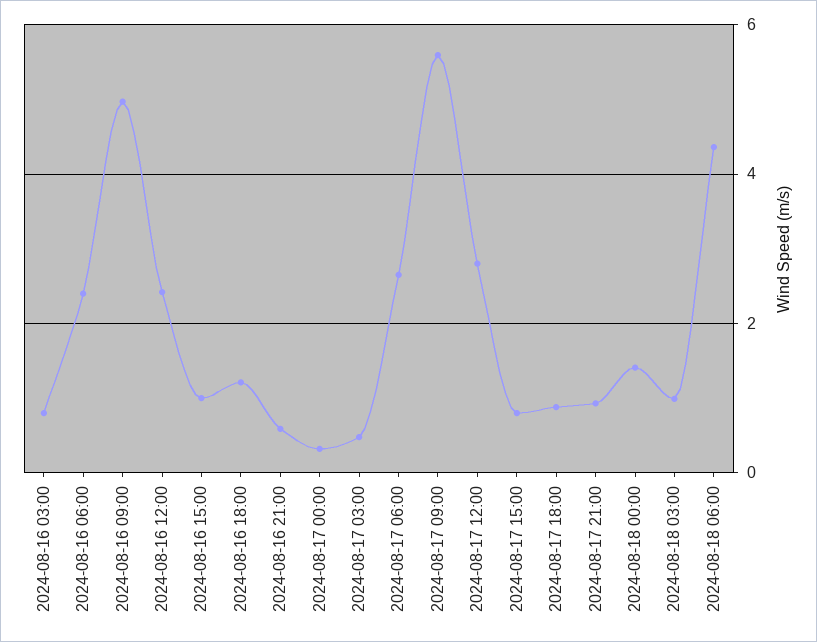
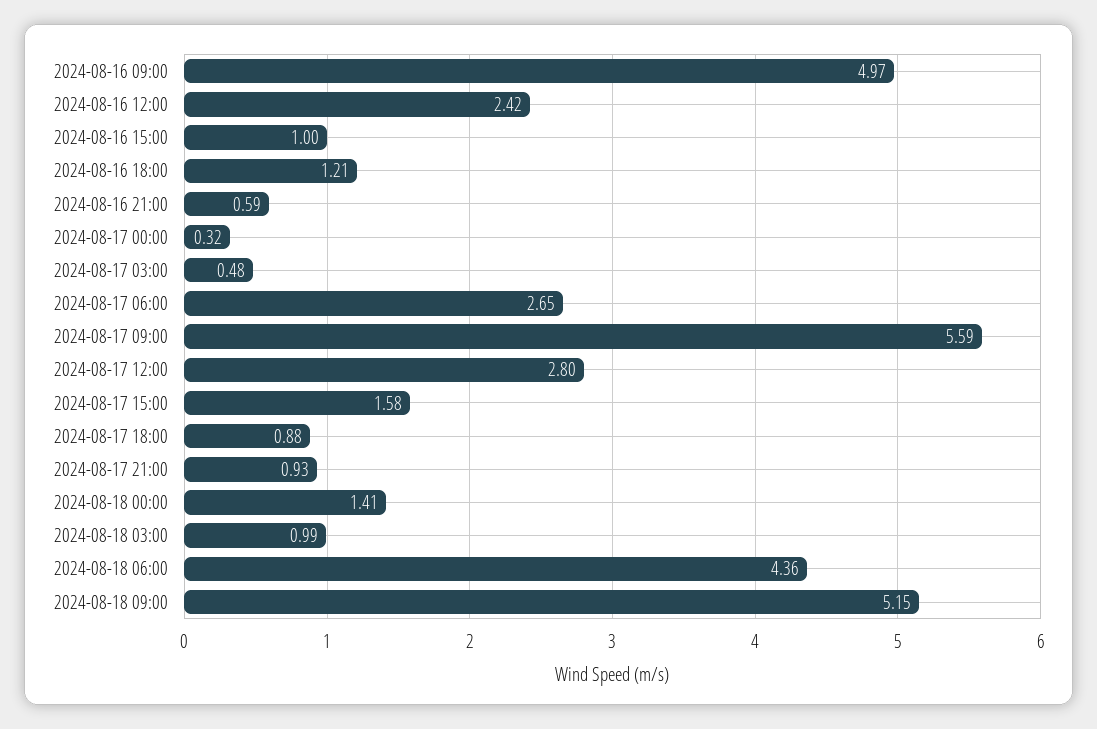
2024-08-16 03:00: 0.8 -> none
2024-08-16 06:00: 2.4 -> none
2024-08-17 15:00: 0.8 -> 1.58
2024-08-18 09:00: none -> 5.15

